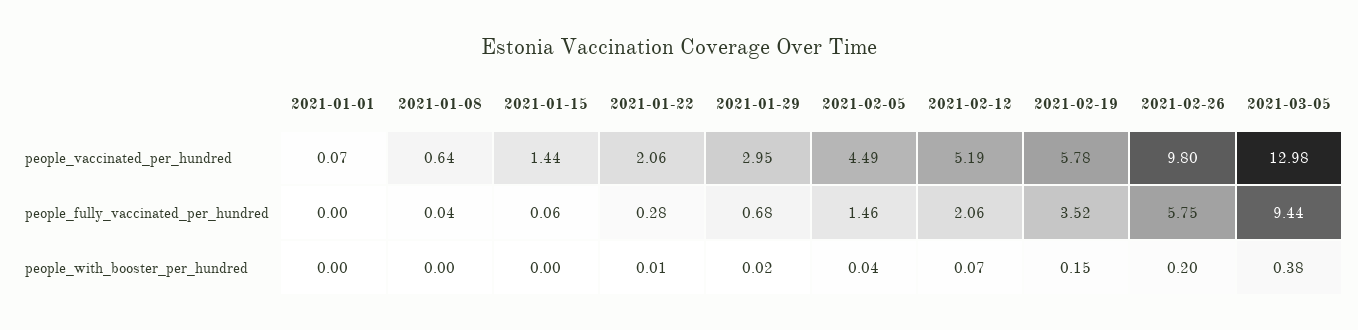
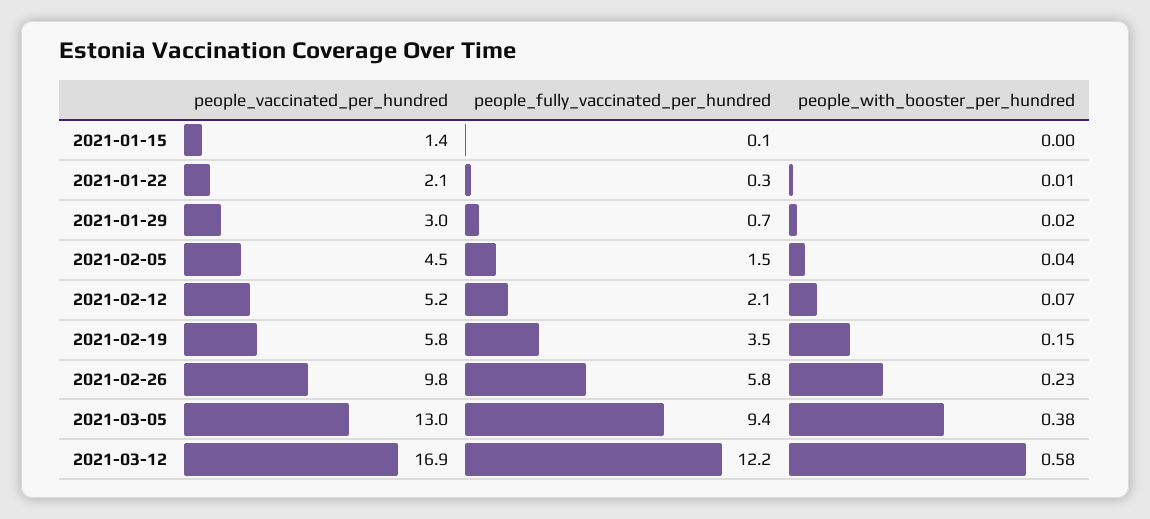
2021-01-01, people_vaccinated_per_hundred: 0.07 -> none
2021-01-08, people_vaccinated_per_hundred: 0.64 -> none
2021-01-01, people_fully_vaccinated_per_hundred: 0 -> none
2021-01-08, people_fully_vaccinated_per_hundred: 0.04 -> none
2021-01-01, people_with_booster_per_hundred: 0 -> none
2021-01-08, people_with_booster_per_hundred: 0 -> none
2021-02-26, people_with_booster_per_hundred: 0.2 -> 0.23
2021-03-12, people_vaccinated_per_hundred: none -> 16.9
2021-03-12, people_fully_vaccinated_per_hundred: none -> 12.2
2021-03-12, people_with_booster_per_hundred: none -> 0.58

